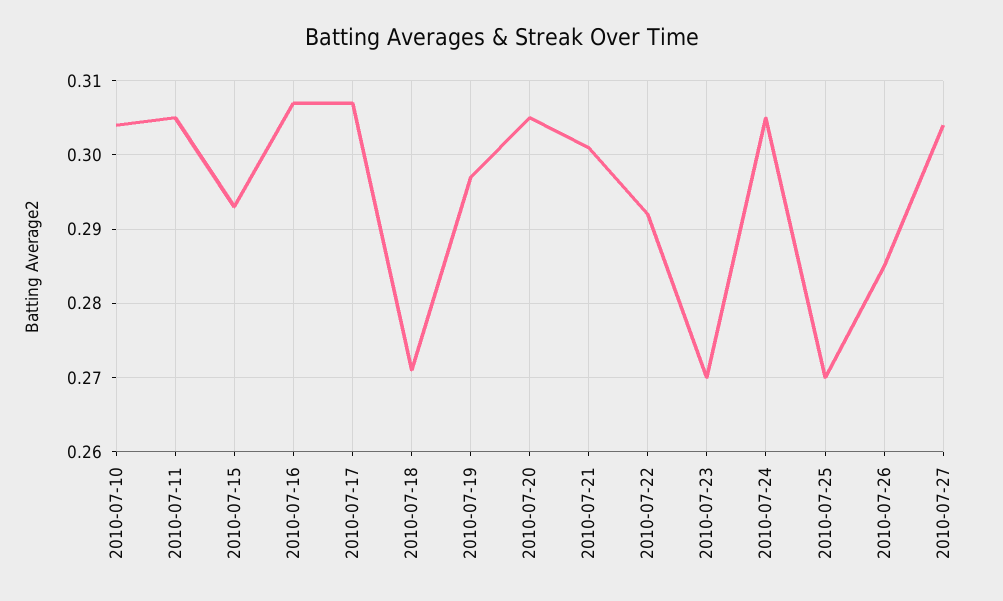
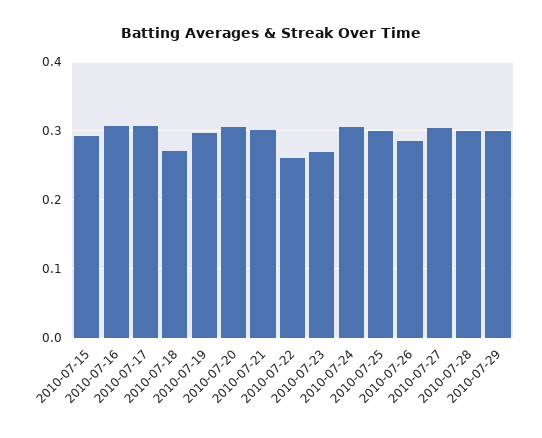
2010-07-10: 0.304 -> none
2010-07-11: 0.305 -> none
2010-07-22: 0.292 -> 0.26
2010-07-25: 0.27 -> 0.3
2010-07-28: none -> 0.3
2010-07-29: none -> 0.3

